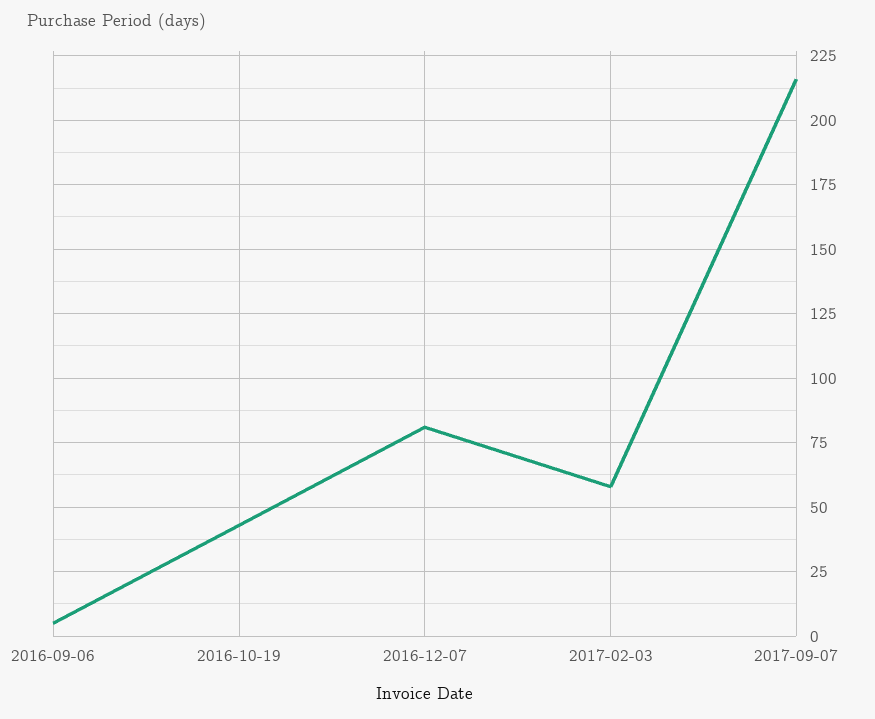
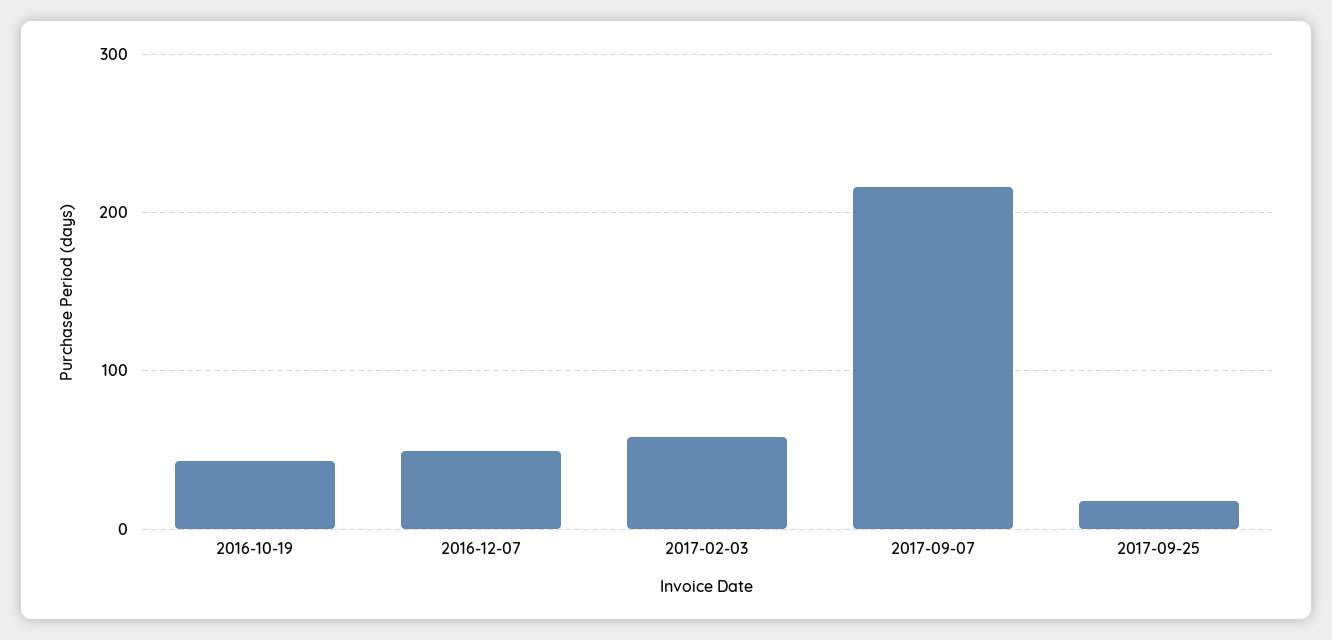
2016-09-06: 5 -> none
2016-12-07: 80 -> 50
2017-09-25: none -> 20

